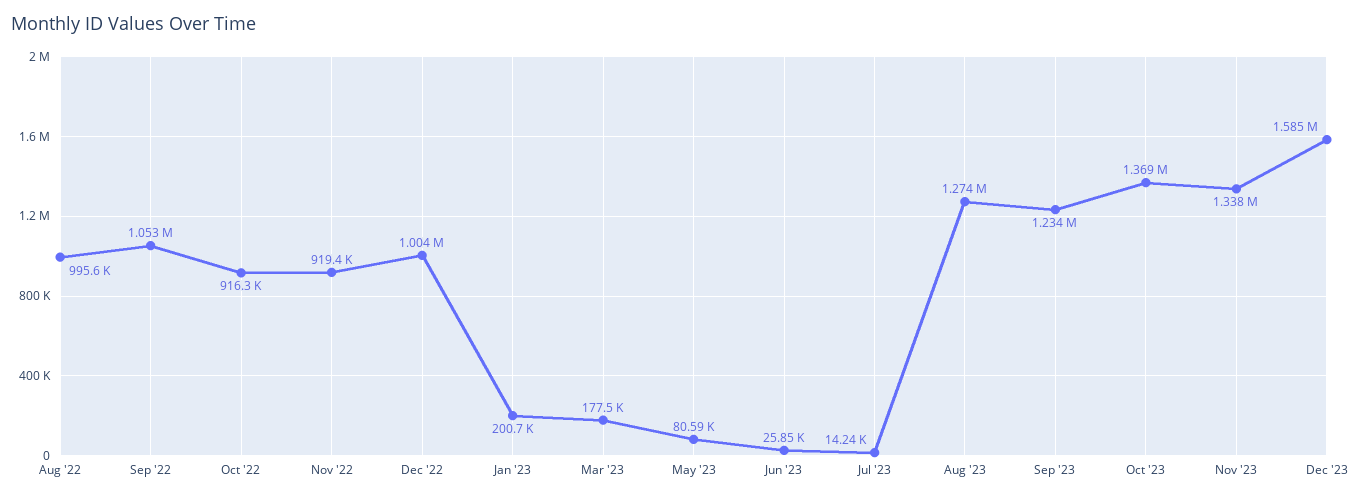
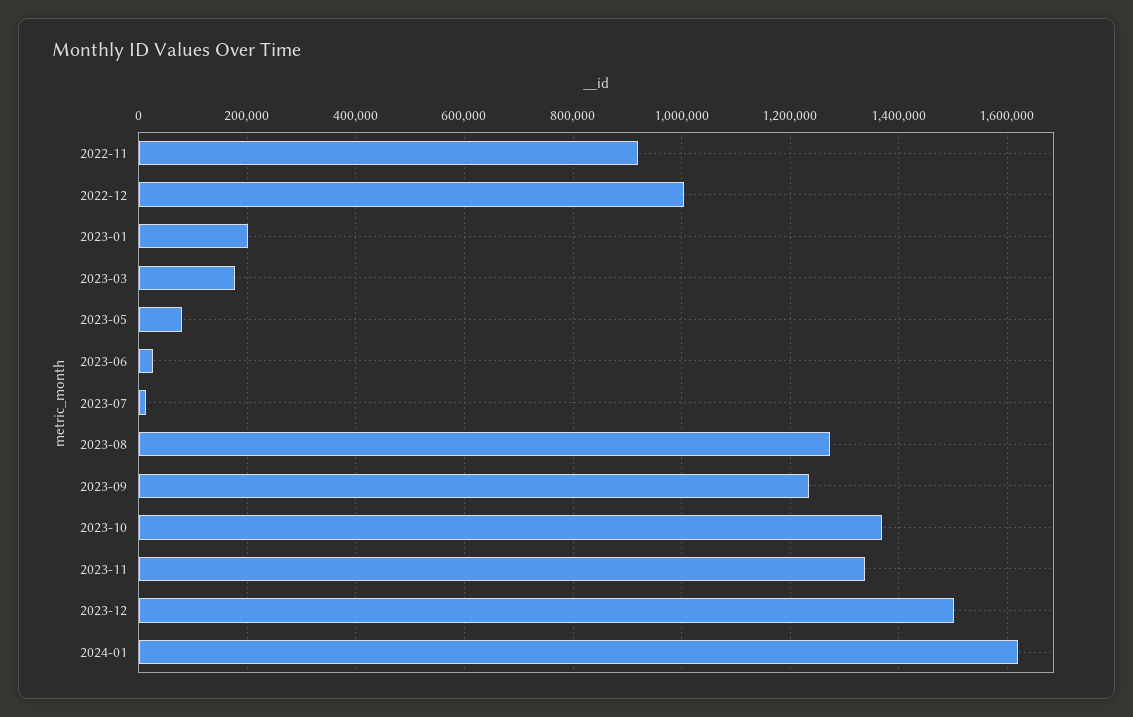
Aug '22: 995600 -> none
Sep '22: 1053000 -> none
Oct '22: 916300 -> none
Dec '23: 1585000 -> 1500000
2024-01: none -> 1620000

